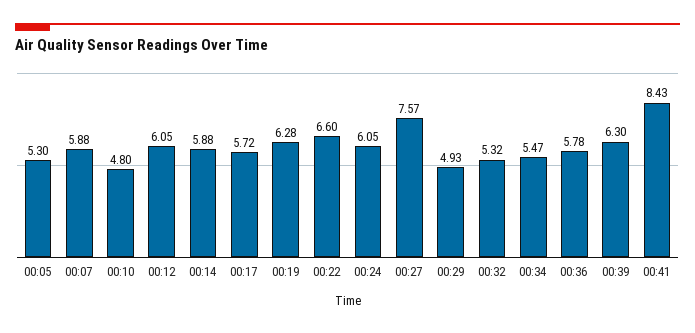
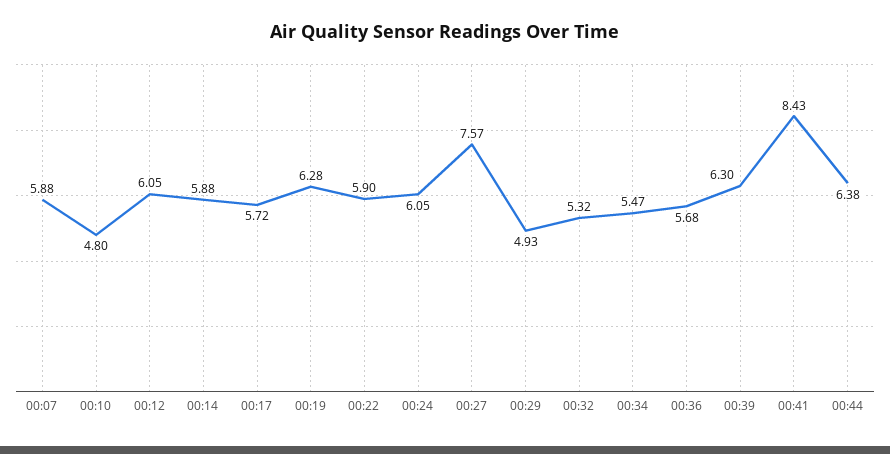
00:05: 5.3 -> none
00:22: 6.6 -> 5.9
00:36: 5.78 -> 5.68
00:44: none -> 6.38

